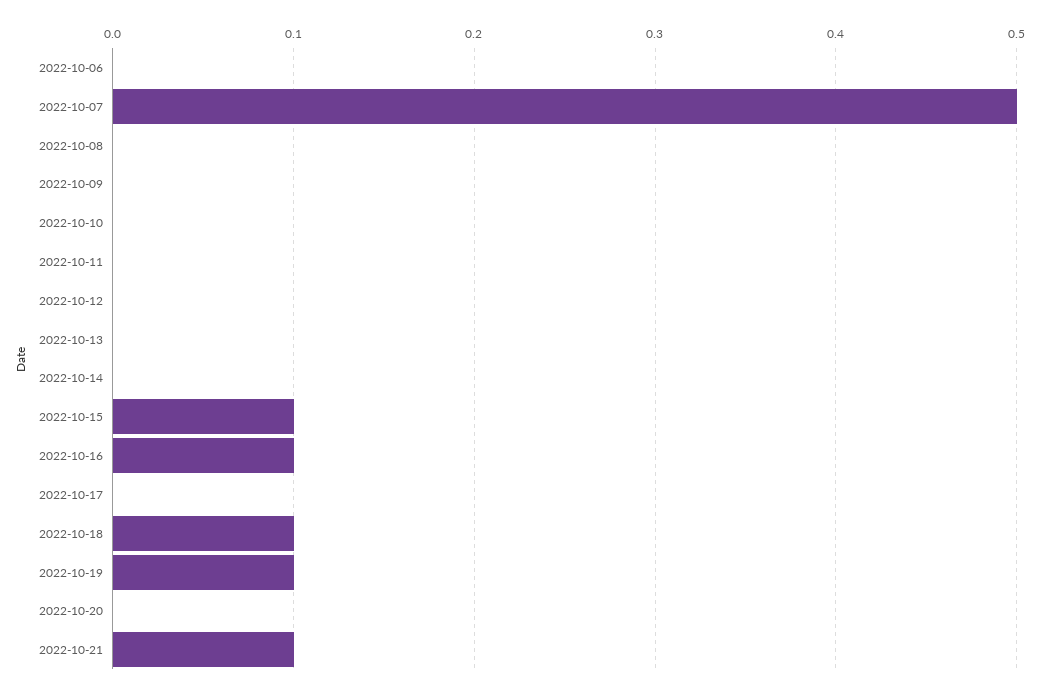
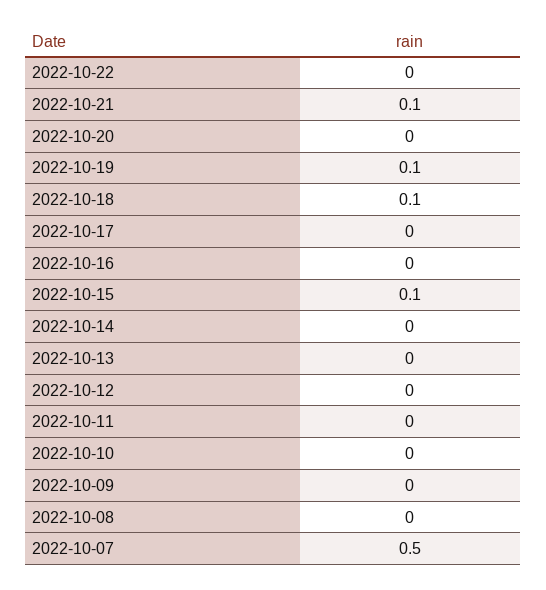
2022-10-06: 0 -> none
2022-10-16: 0.1 -> 0
2022-10-22: none -> 0

